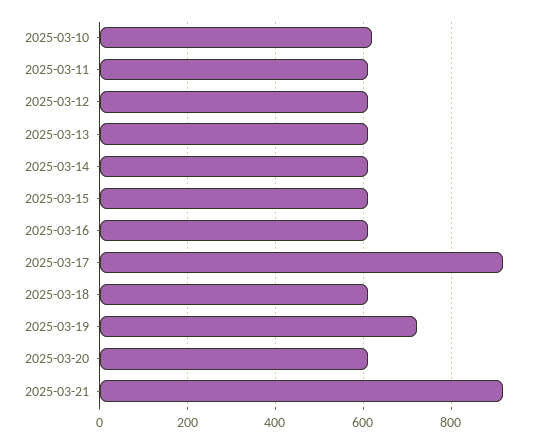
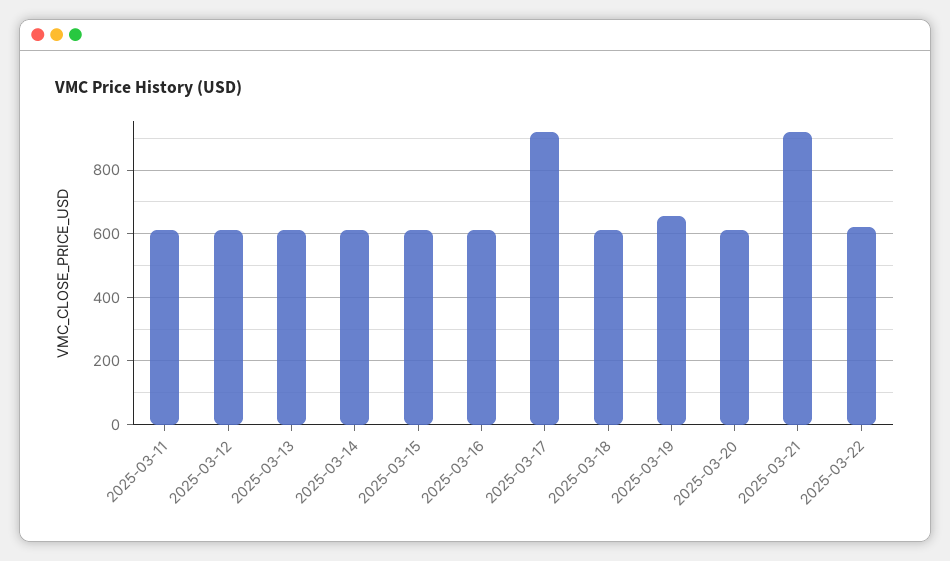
2025-03-10: 620 -> none
2025-03-19: 720 -> 660
2025-03-22: none -> 620

